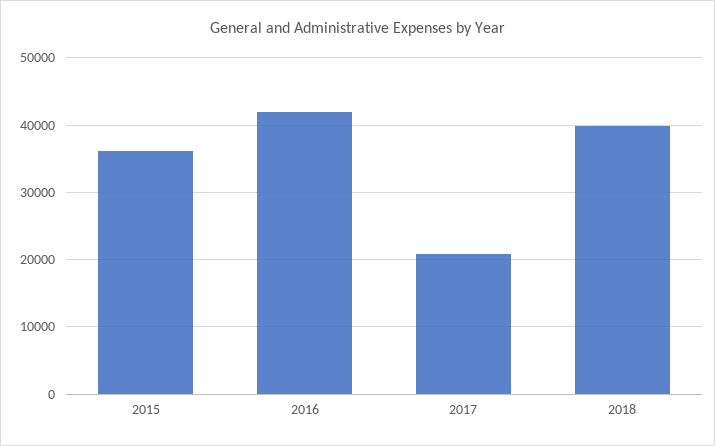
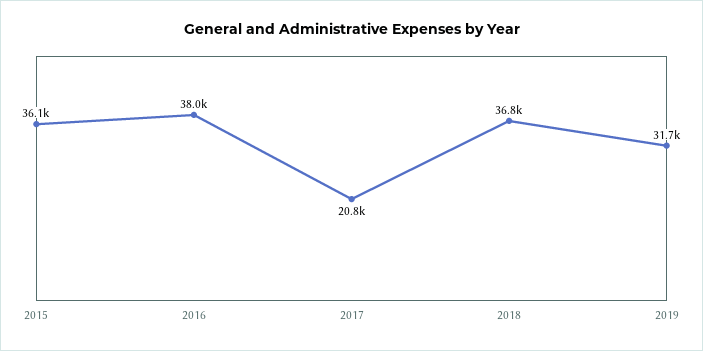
2016: 42000 -> 38000
2018: 40000 -> 36800
2019: none -> 31700

